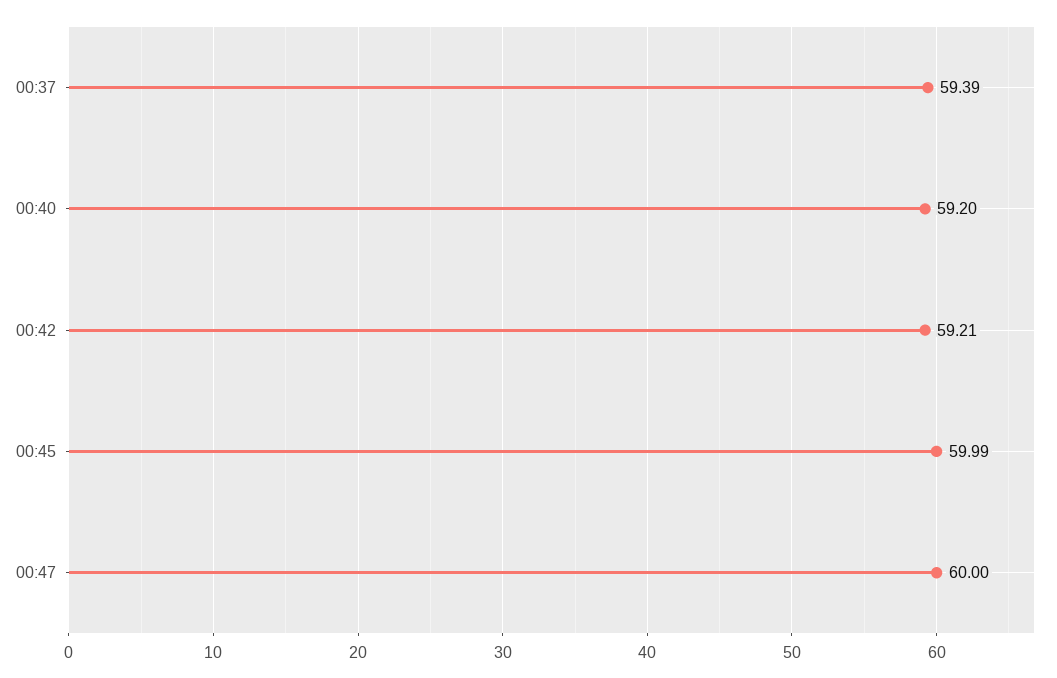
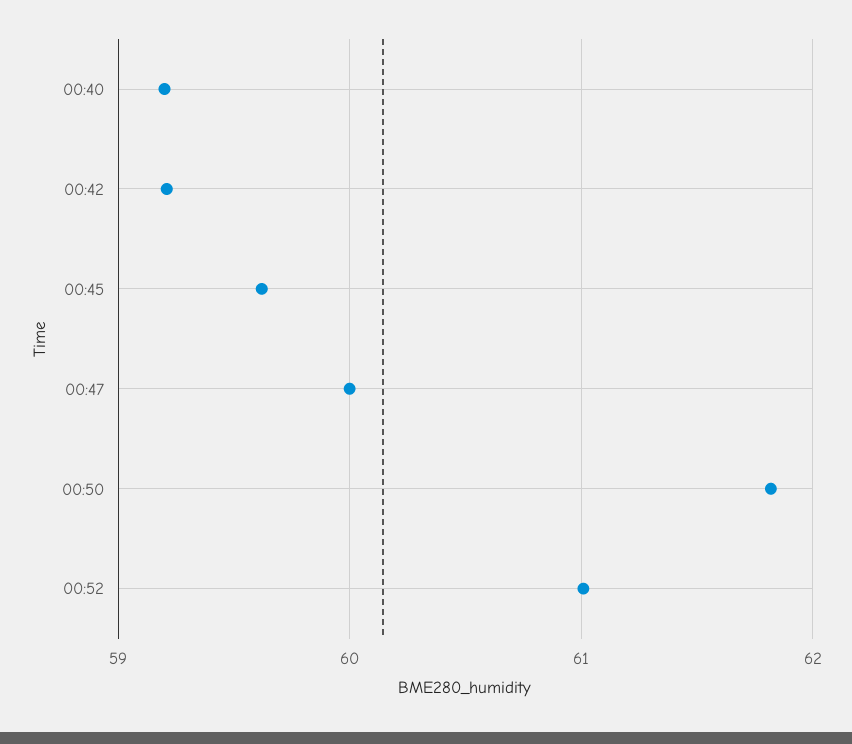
00:37: 59.39 -> none
00:45: 59.99 -> 59.6
00:50: none -> 61.8
00:52: none -> 61

